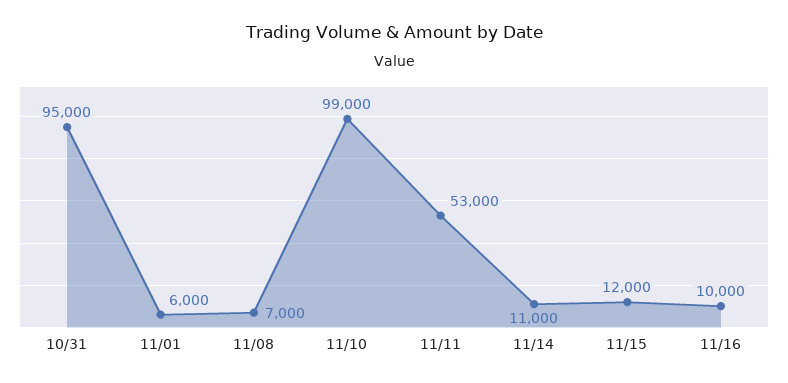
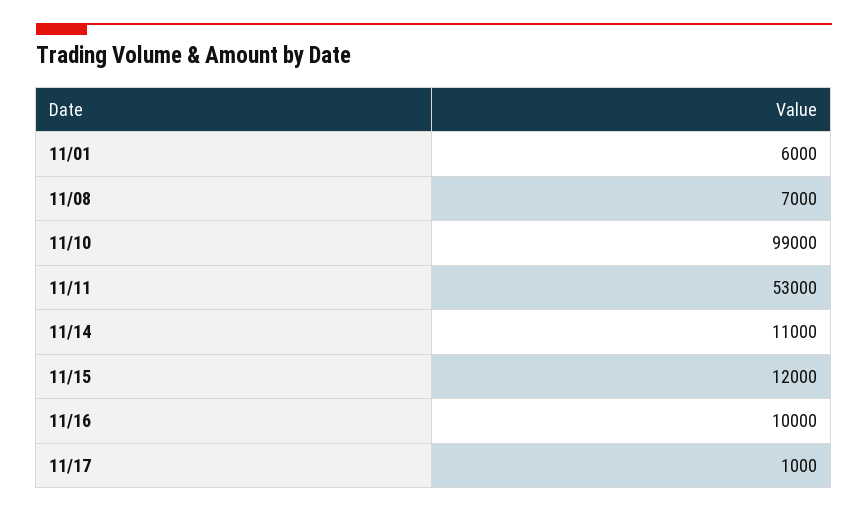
10/31: 95000 -> none
11/17: none -> 1000

